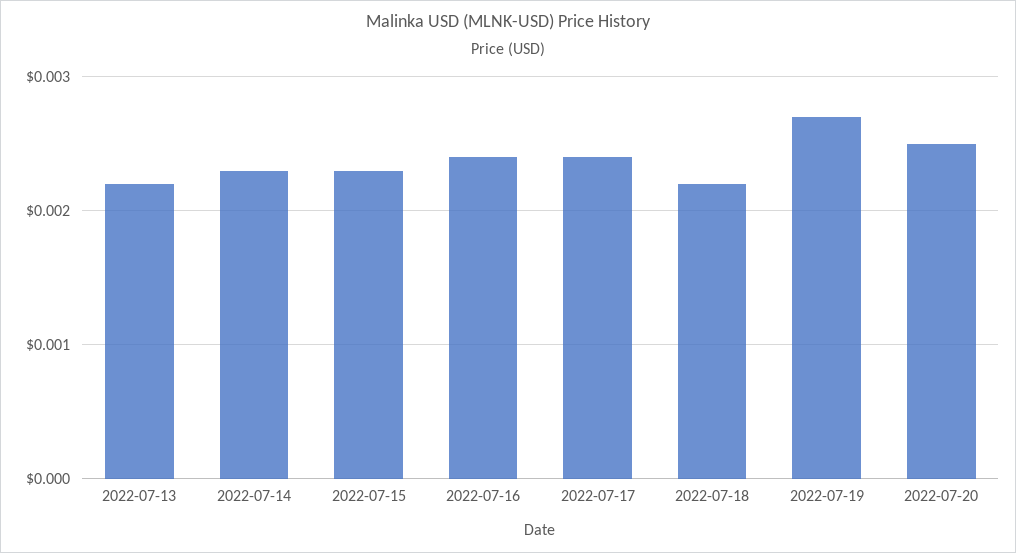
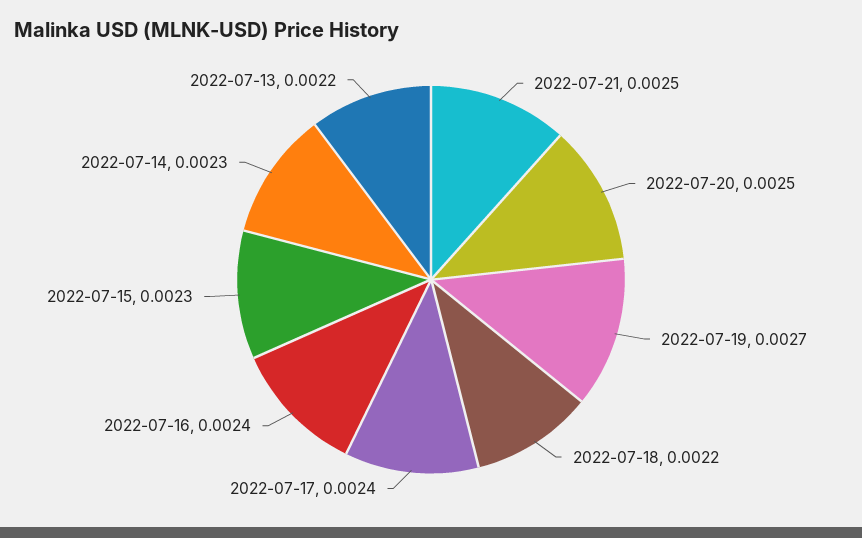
2022-07-21: none -> 0.0025

